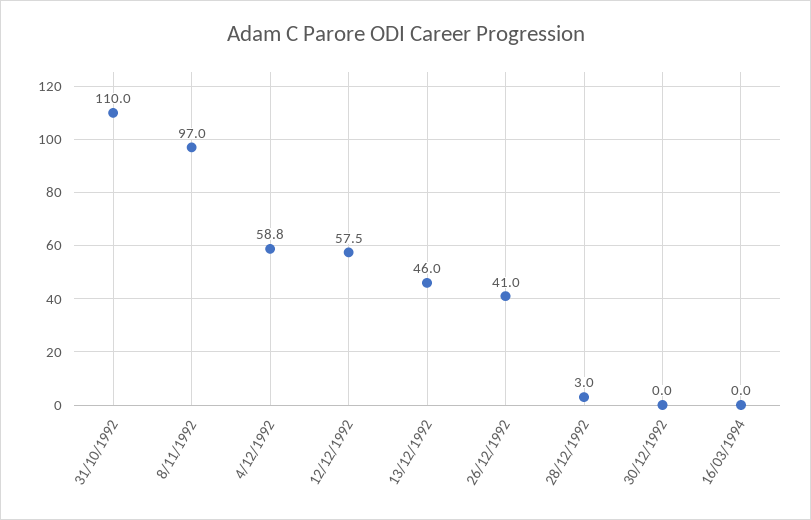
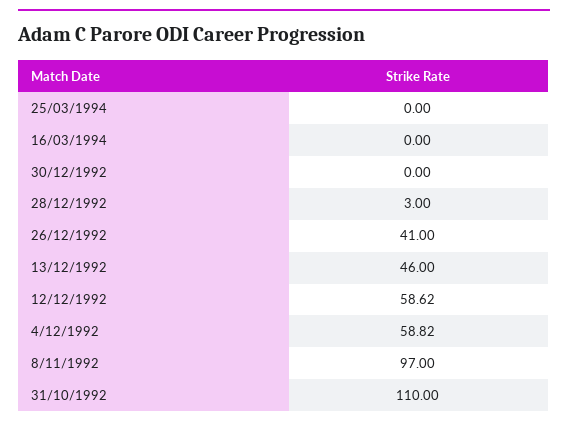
12/12/1992: 57.5 -> 58.62
25/03/1994: none -> 0

